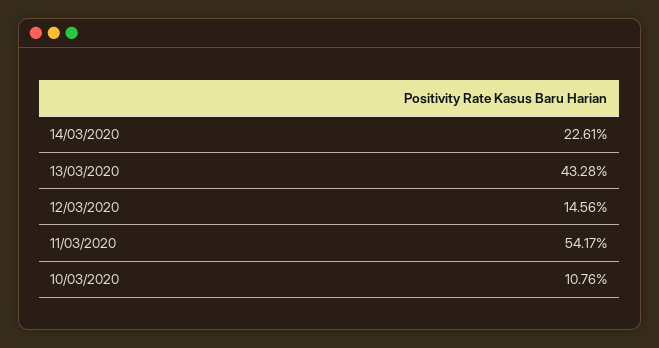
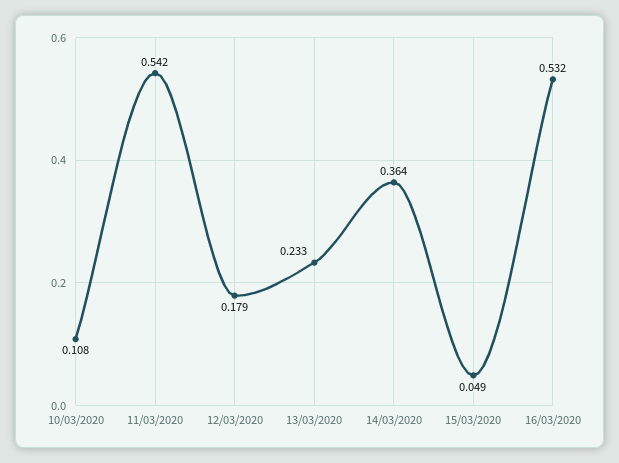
14/03/2020: 0.2261 -> 0.364
13/03/2020: 0.4328 -> 0.233
12/03/2020: 0.1456 -> 0.179
15/03/2020: none -> 0.049
16/03/2020: none -> 0.532

